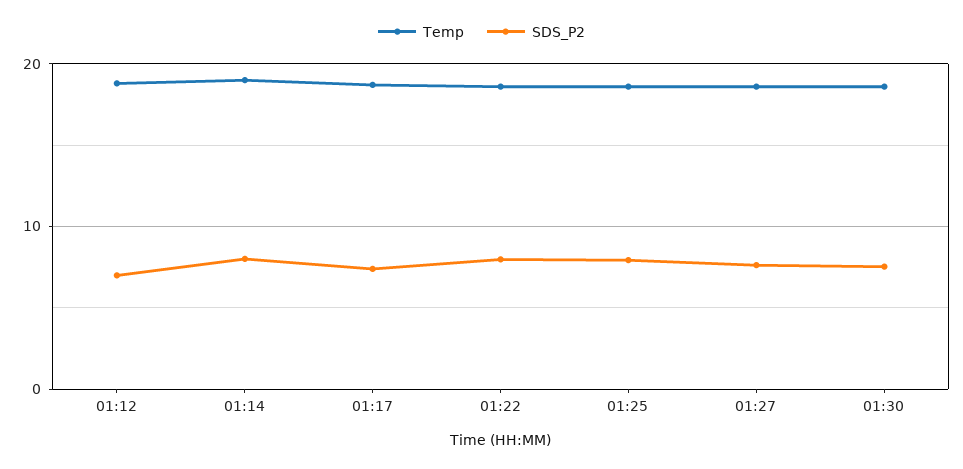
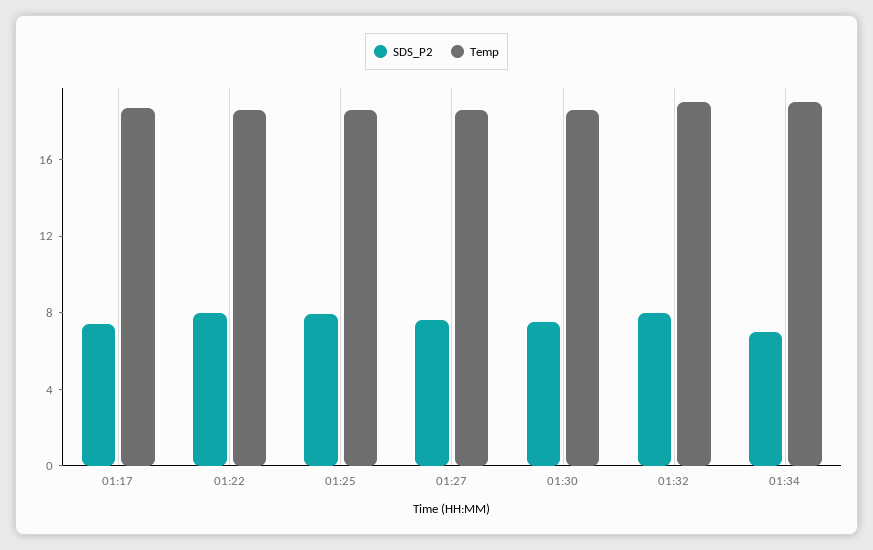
Temp, 01:12: 19 -> none
SDS_P2, 01:12: 7 -> none
Temp, 01:14: 19 -> none
SDS_P2, 01:14: 8 -> none
SDS_P2, 01:32: none -> 8
Temp, 01:32: none -> 19
SDS_P2, 01:34: none -> 7
Temp, 01:34: none -> 19

